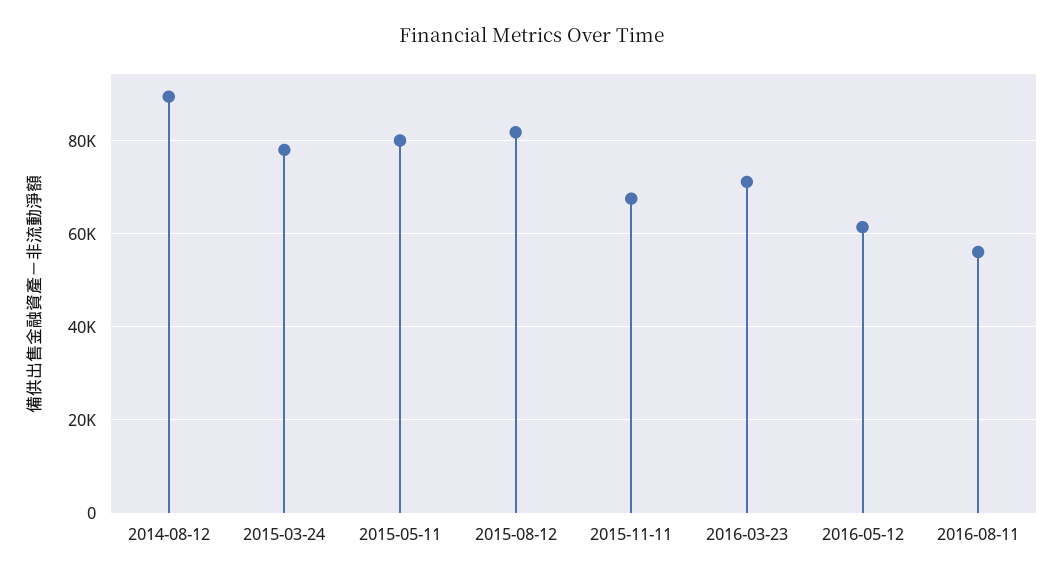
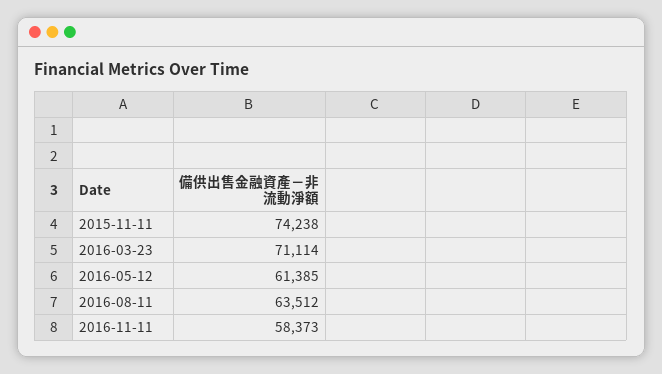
2014-08-12: 90000 -> none
2015-03-24: 78000 -> none
2015-05-11: 80000 -> none
2015-08-12: 82000 -> none
2015-11-11: 68000 -> 74238
2016-08-11: 56000 -> 63512
2016-11-11: none -> 58373

